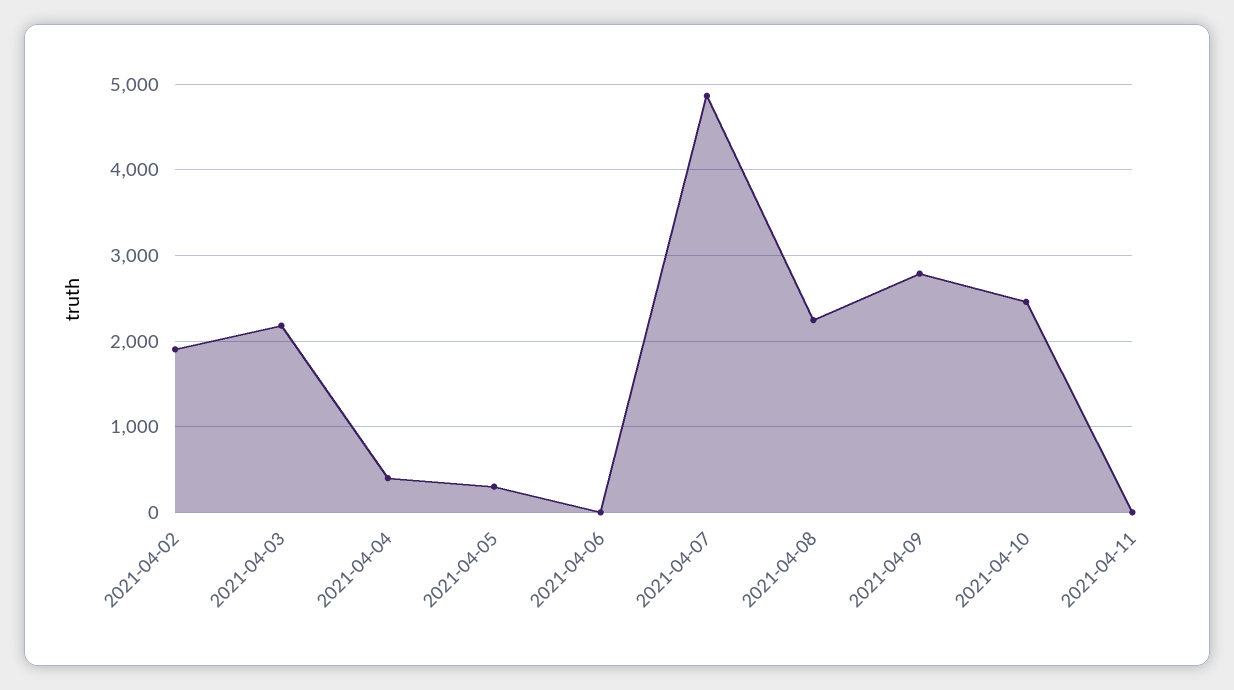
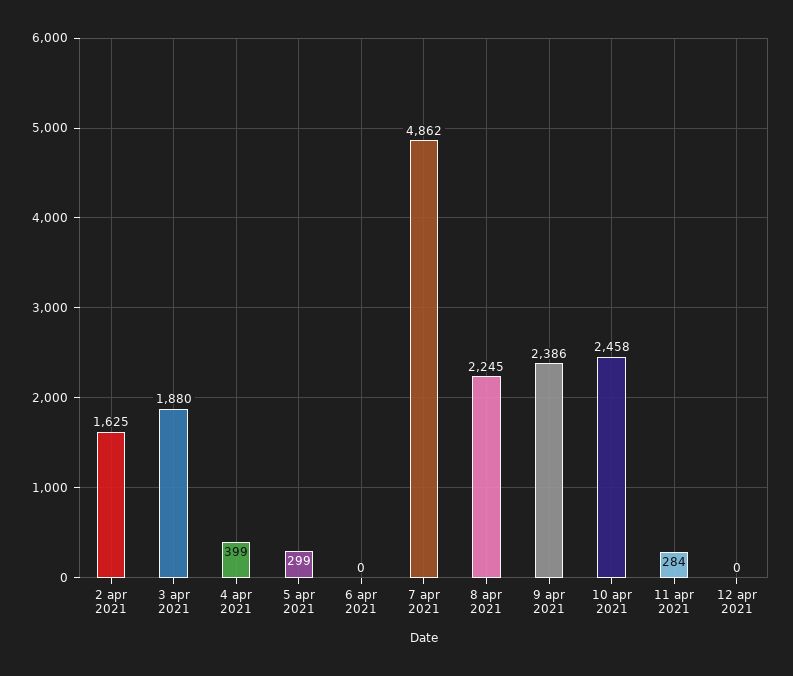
2021-04-02: 1900 -> 1625
2021-04-03: 2200 -> 1880
2021-04-09: 2800 -> 2386
2021-04-11: 0 -> 284
12 apr 2021: none -> 0

